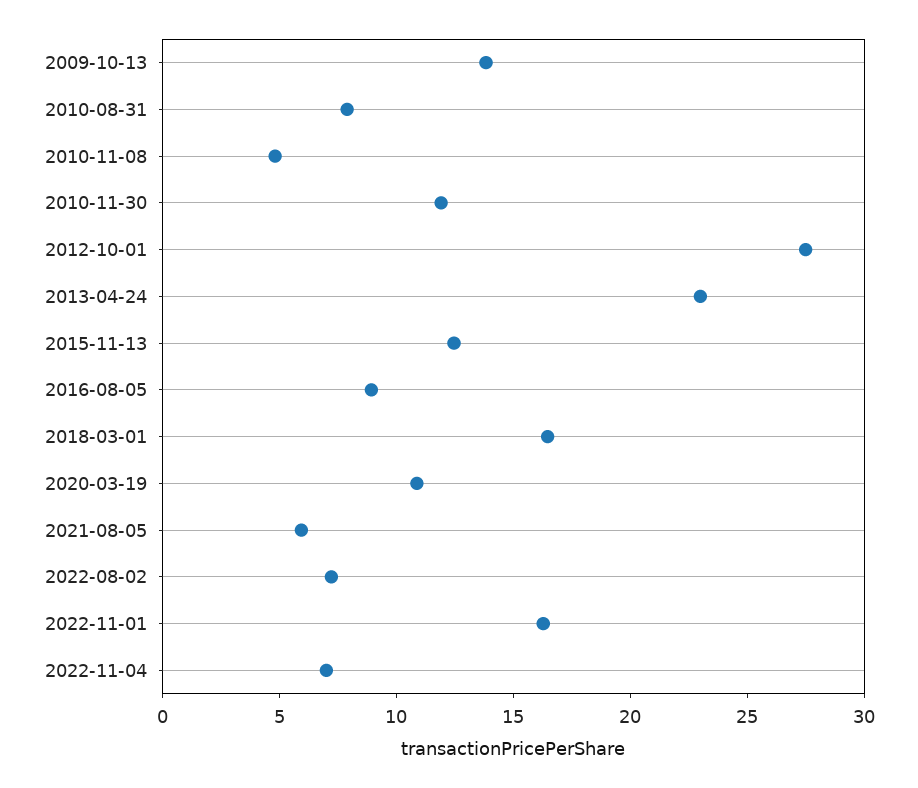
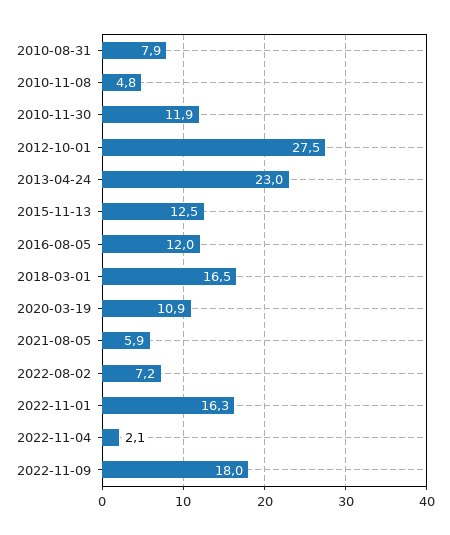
2009-10-13: 14 -> none
2016-08-05: 9 -> 12
2022-11-04: 7 -> 2.1
2022-11-09: none -> 18

